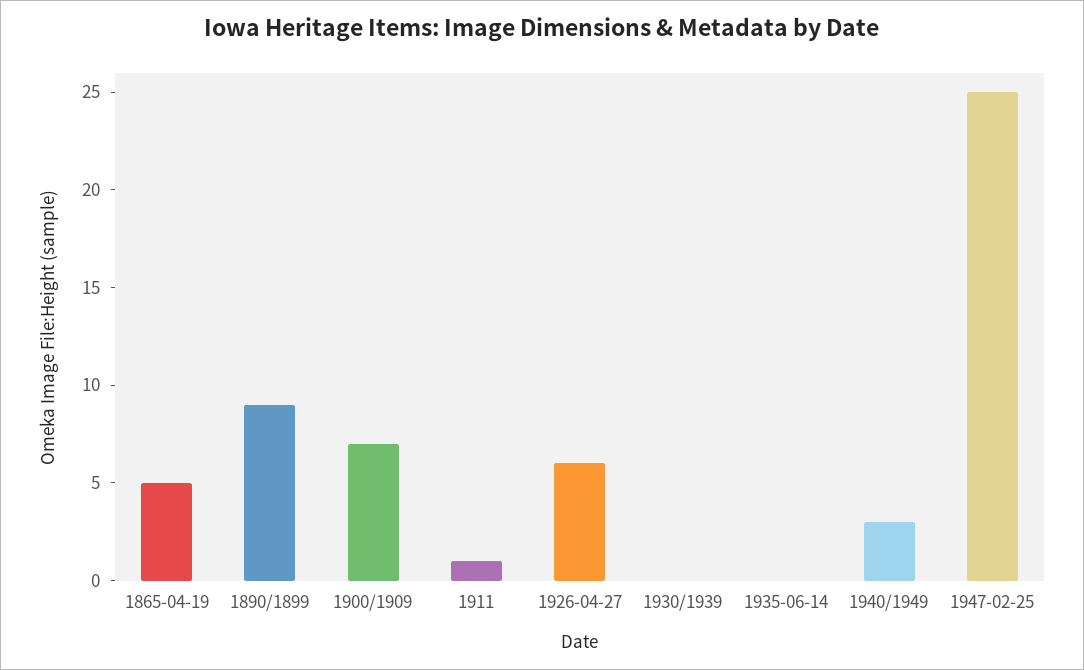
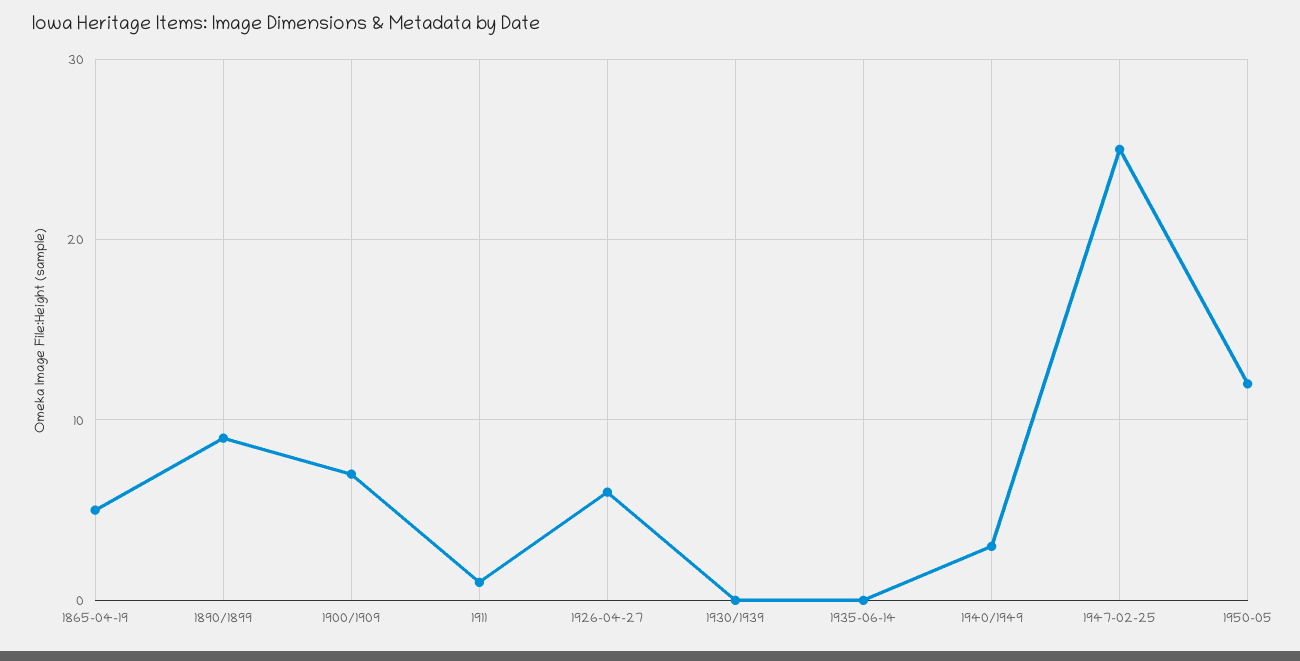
1950-05: none -> 12

